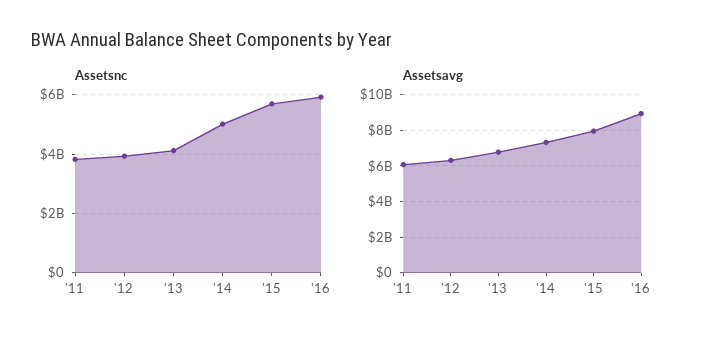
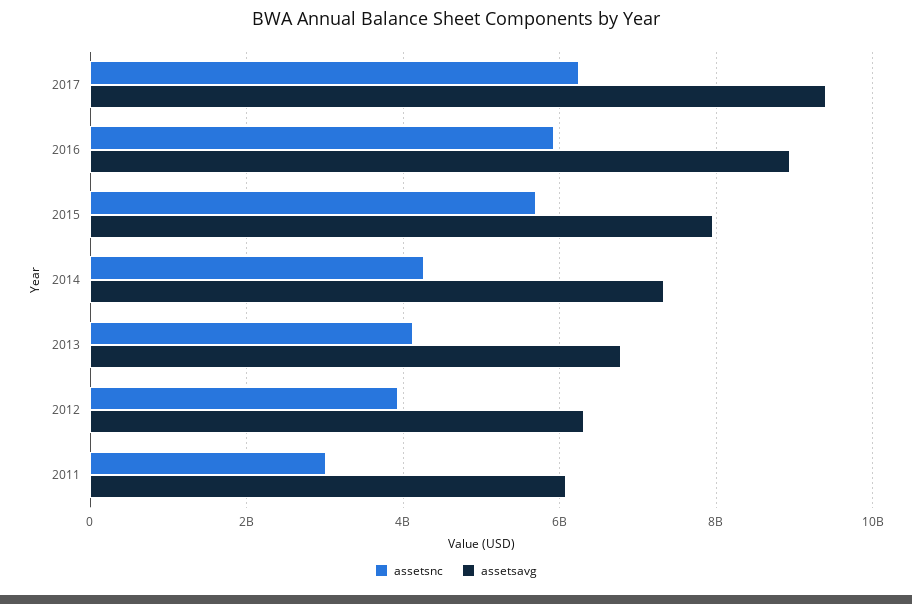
Assetsnc, '11: 3750000000 -> 3000000000
Assetsnc, '14: 5000000000 -> 4200000000
Assetsnc, 2017: none -> 6200000000
Assetsavg, 2017: none -> 9400000000

